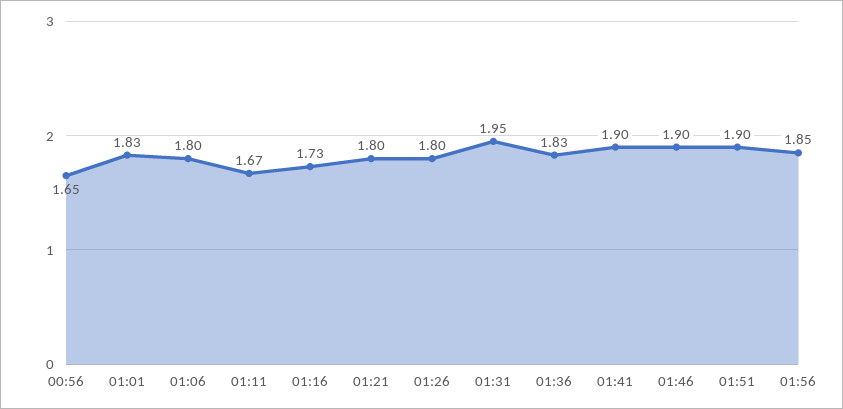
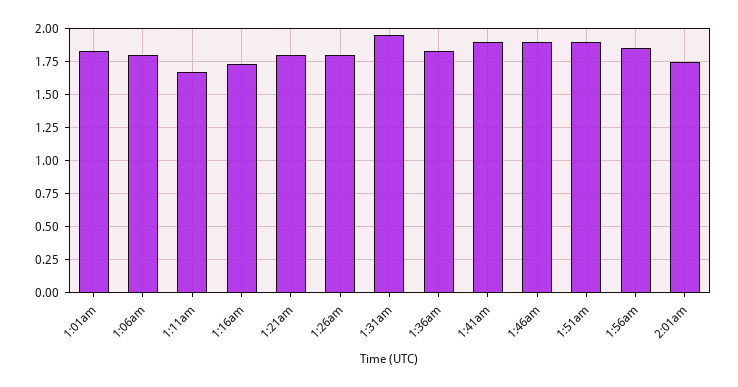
00:56: 1.65 -> none
2:01am: none -> 1.75

